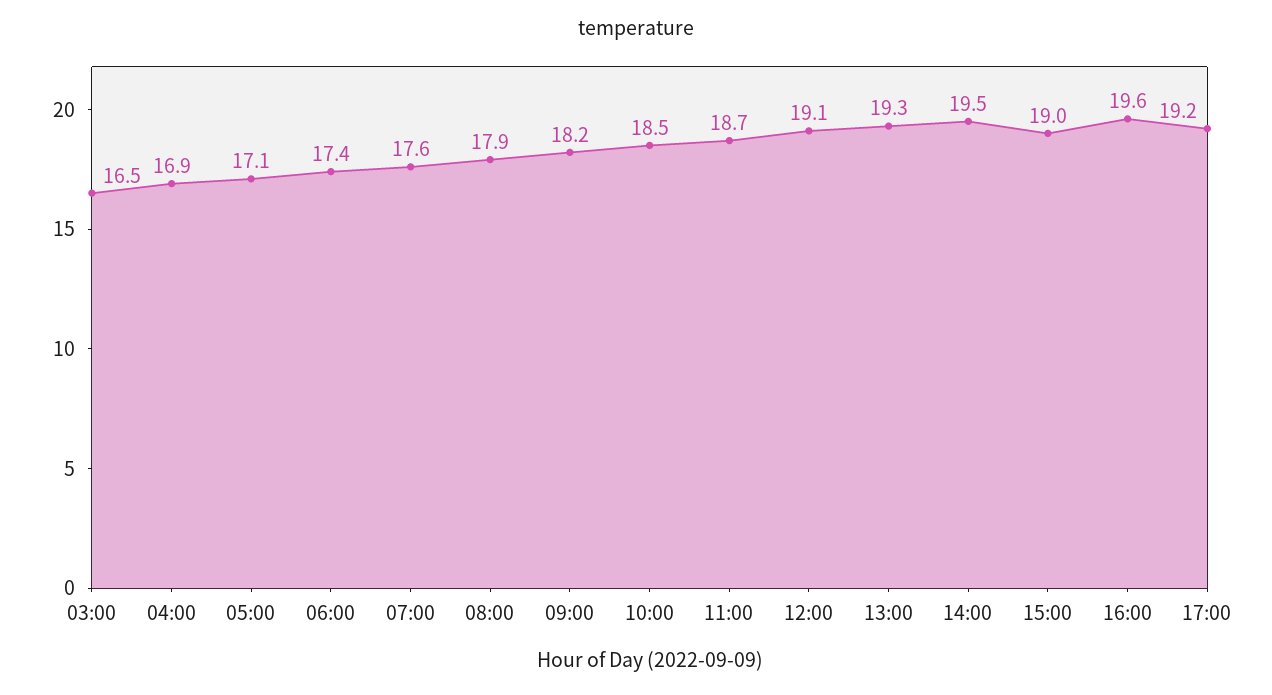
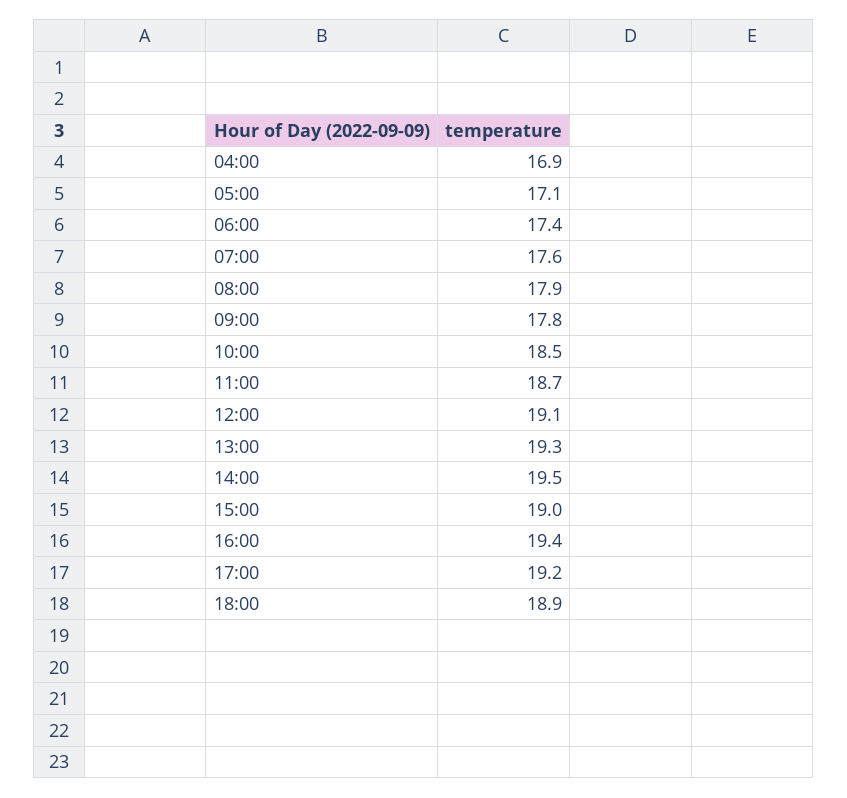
03:00: 16.5 -> none
09:00: 18.2 -> 17.8
16:00: 19.6 -> 19.4
18:00: none -> 18.9

